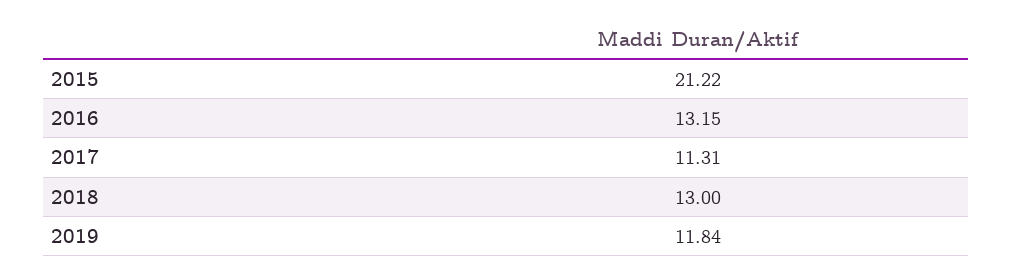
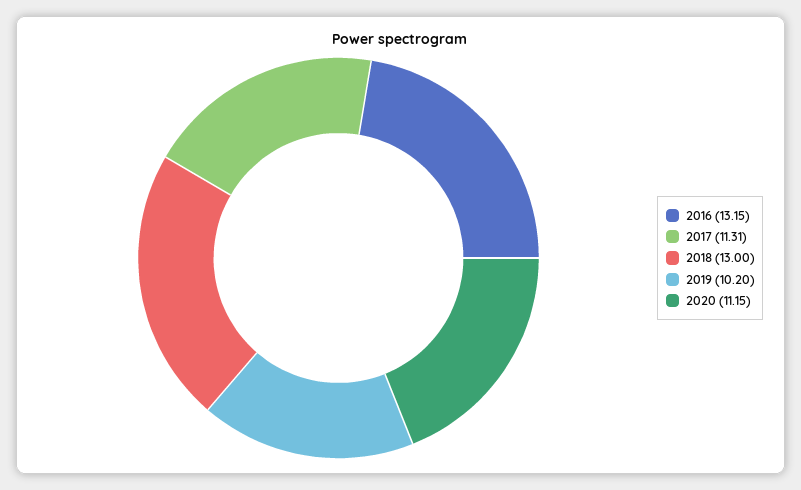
2015: 21.22 -> none
2019: 11.84 -> 10.2
2020: none -> 11.15

